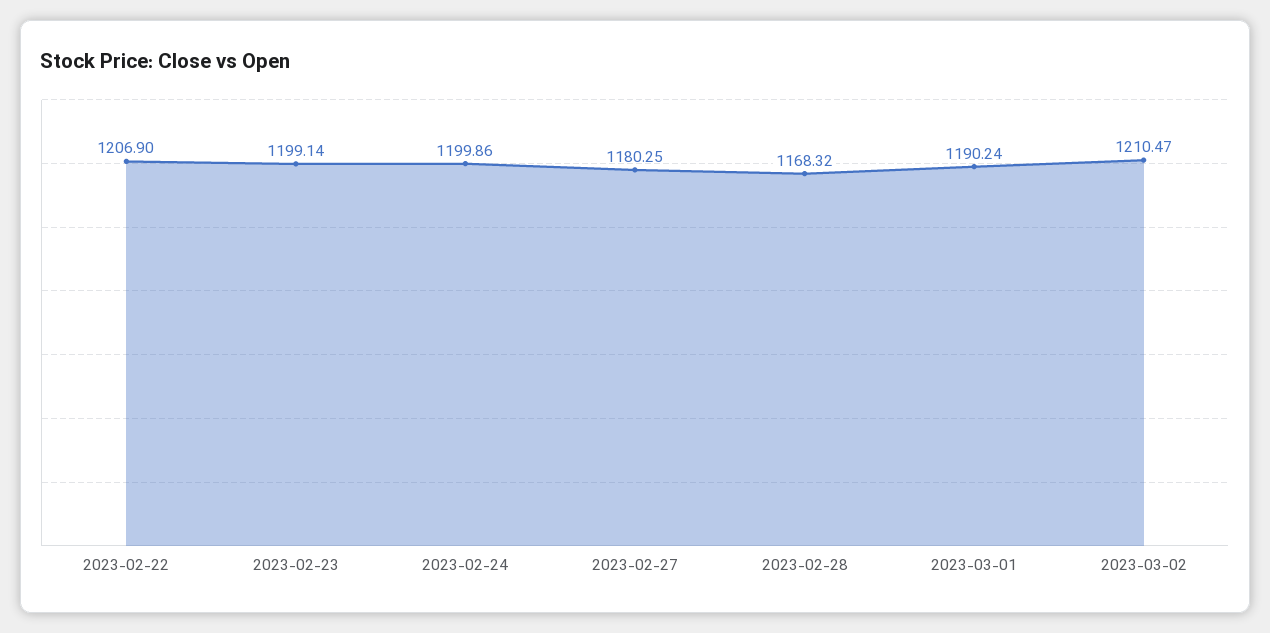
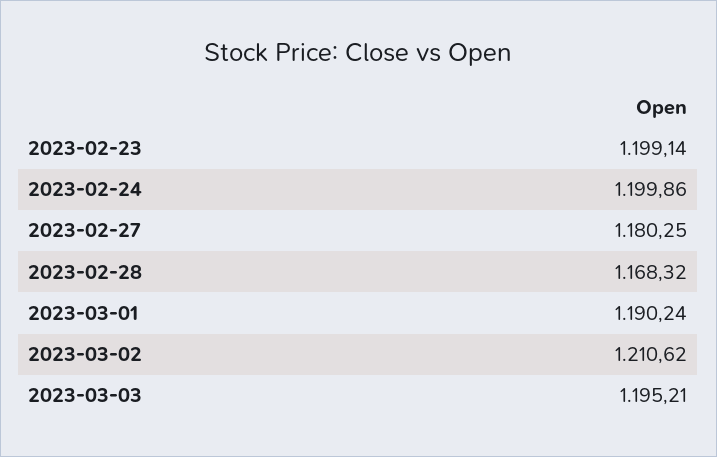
2023-02-22: 1206.9 -> none
2023-03-02: 1210.47 -> 1210.62
2023-03-03: none -> 1195.21

